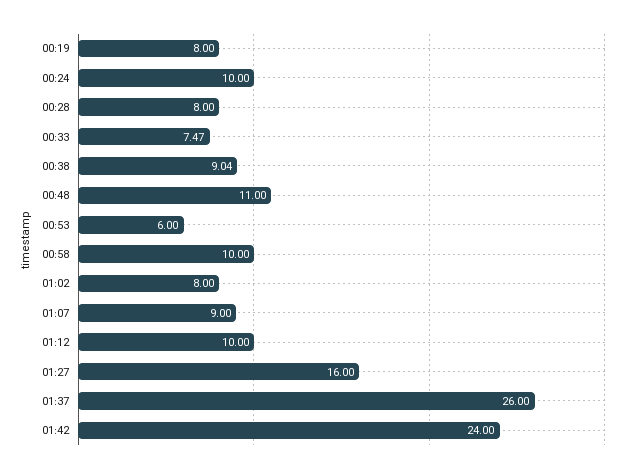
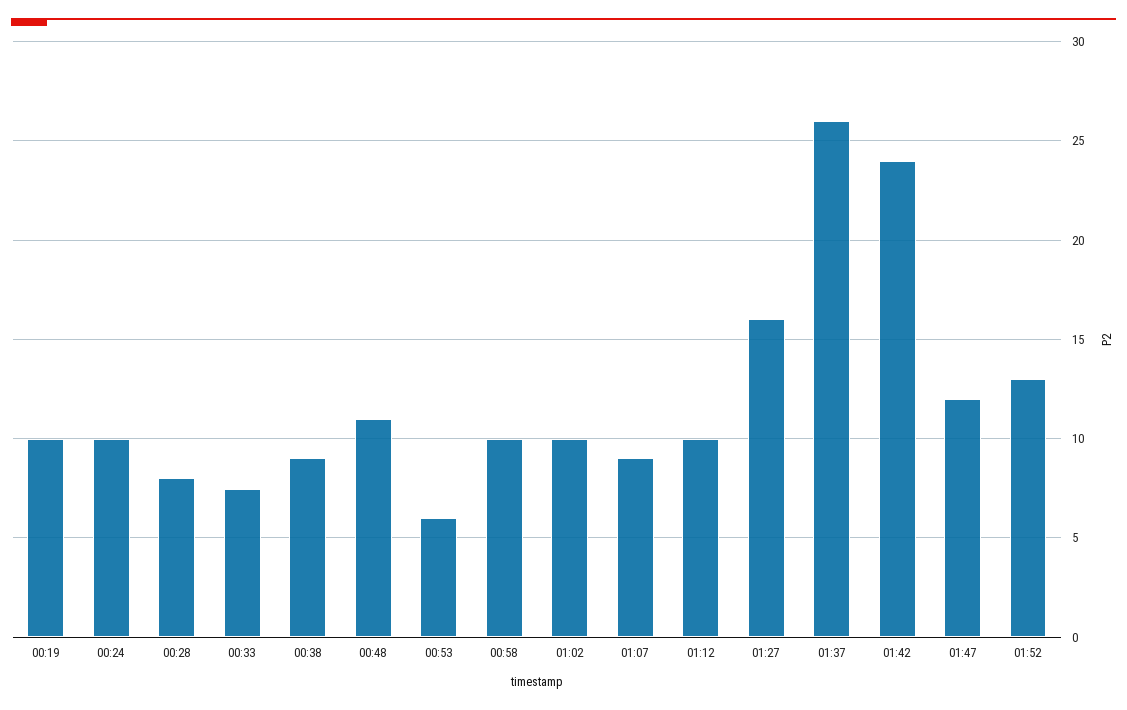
00:19: 8 -> 10
01:02: 8 -> 10
01:47: none -> 12
01:52: none -> 13

